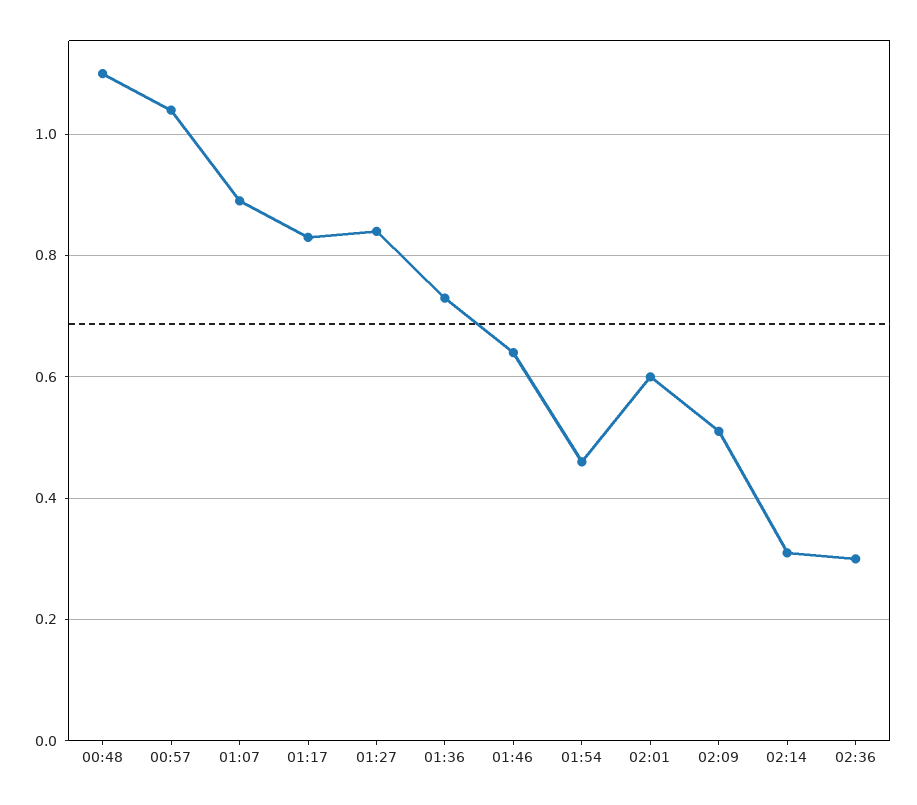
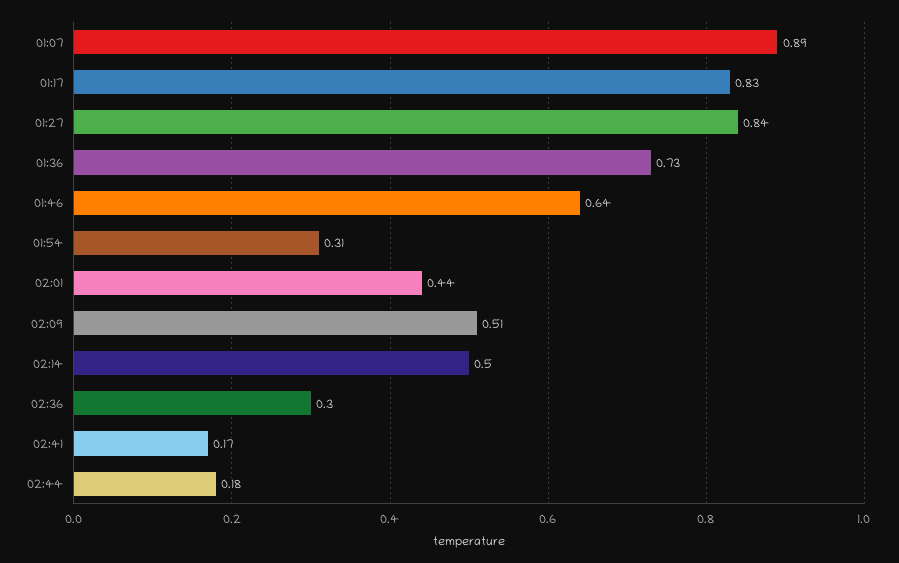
00:48: 1.1 -> none
00:57: 1.05 -> none
01:54: 0.45 -> 0.31
02:01: 0.6 -> 0.44
02:14: 0.3 -> 0.5
02:41: none -> 0.17
02:44: none -> 0.18

